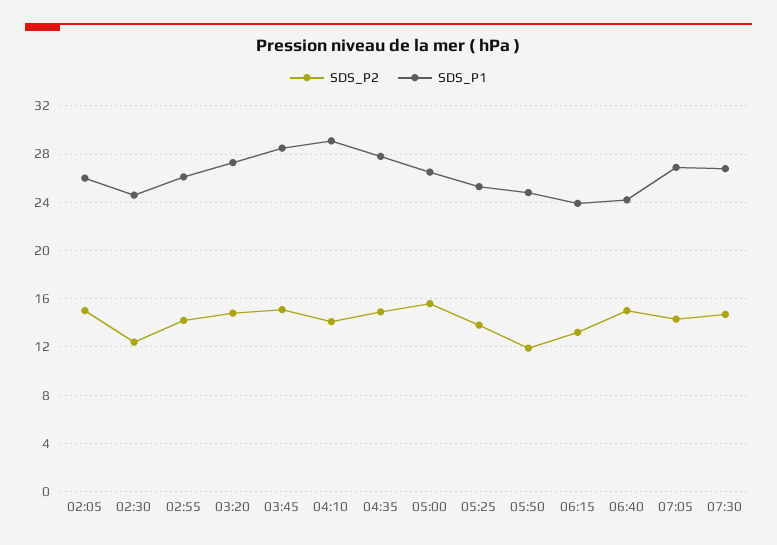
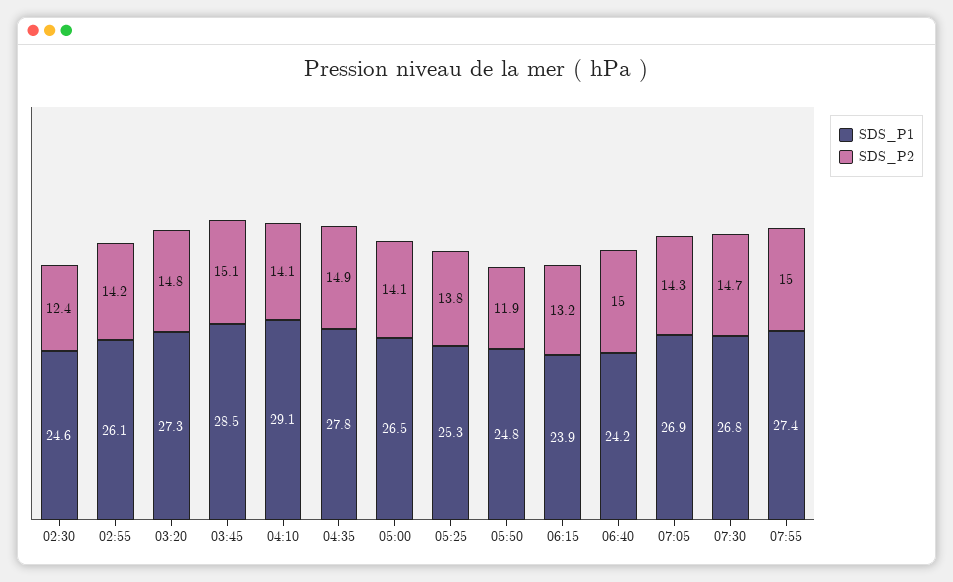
SDS_P2, 02:05: 15 -> none
SDS_P1, 02:05: 26 -> none
SDS_P2, 05:00: 15.5 -> 14.1
SDS_P1, 07:55: none -> 27.4
SDS_P2, 07:55: none -> 15

